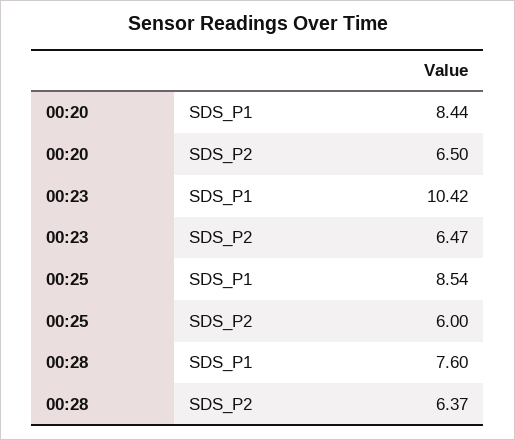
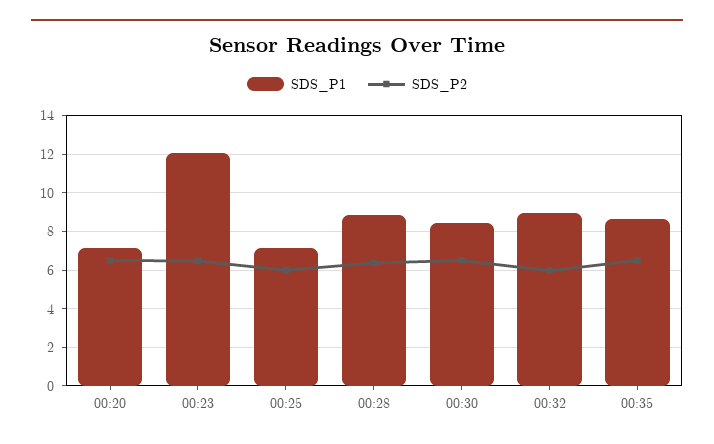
SDS_P1, 00:20: 8.44 -> 7
SDS_P1, 00:23: 10.42 -> 12
SDS_P1, 00:25: 8.54 -> 7
SDS_P1, 00:28: 7.6 -> 9
SDS_P1, 00:30: none -> 8.5
SDS_P2, 00:30: none -> 6.5
SDS_P1, 00:32: none -> 9
SDS_P2, 00:32: none -> 6
SDS_P1, 00:35: none -> 8.5
SDS_P2, 00:35: none -> 6.5

